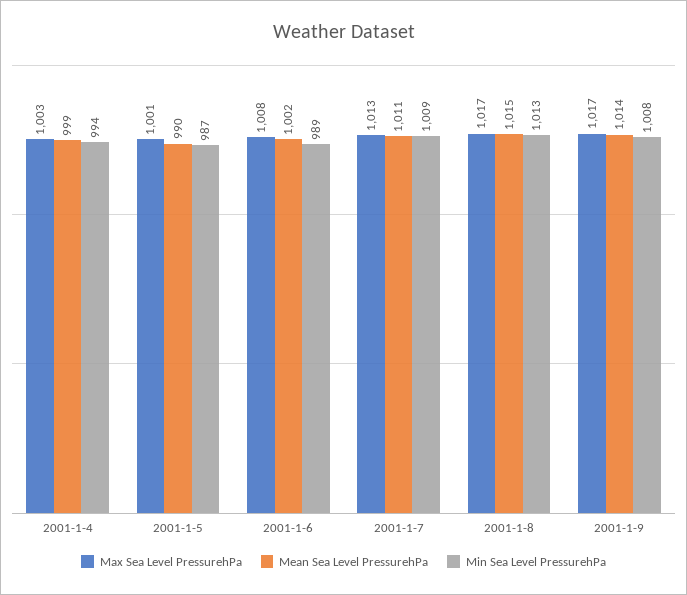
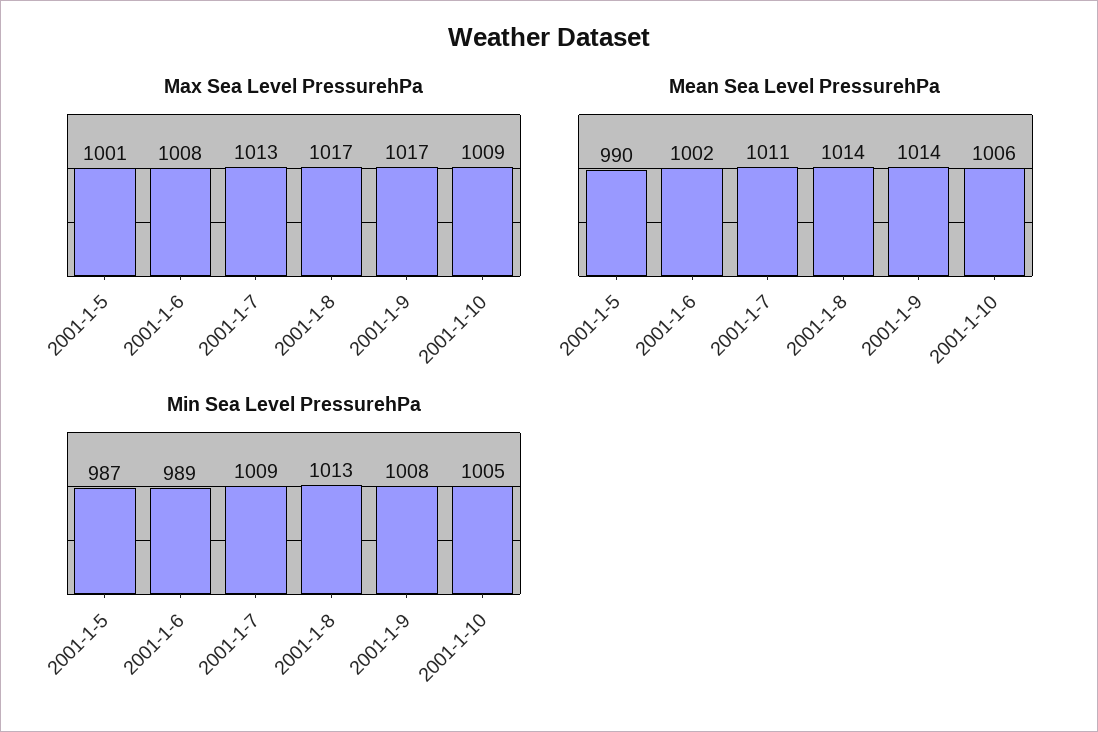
Max Sea Level PressurehPa, 2001-1-4: 1003 -> none
Mean Sea Level PressurehPa, 2001-1-4: 999 -> none
Min Sea Level PressurehPa, 2001-1-4: 994 -> none
Mean Sea Level PressurehPa, 2001-1-8: 1015 -> 1014
Max Sea Level PressurehPa, 2001-1-10: none -> 1009
Mean Sea Level PressurehPa, 2001-1-10: none -> 1006
Min Sea Level PressurehPa, 2001-1-10: none -> 1005

